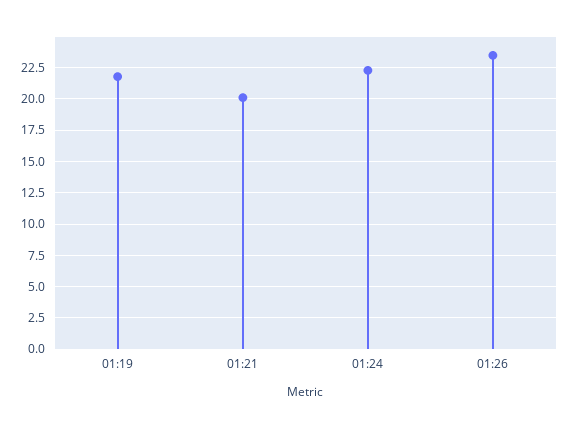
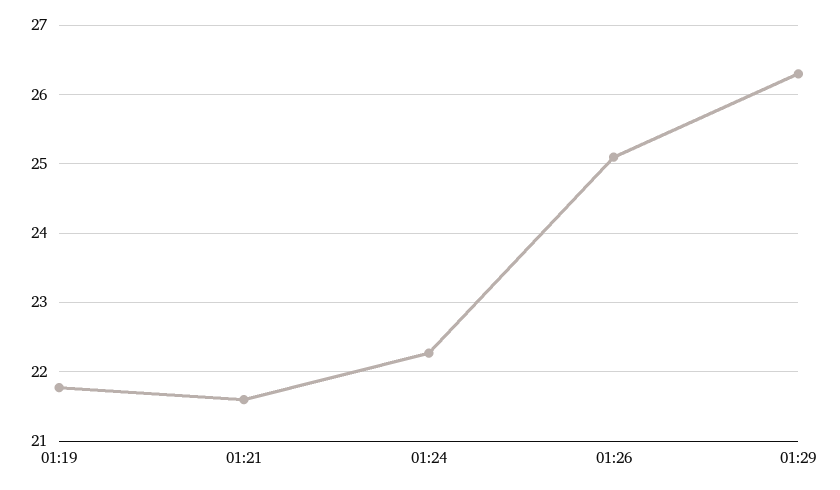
01:21: 20 -> 21.6
01:26: 23.5 -> 25.1
01:29: none -> 26.3

